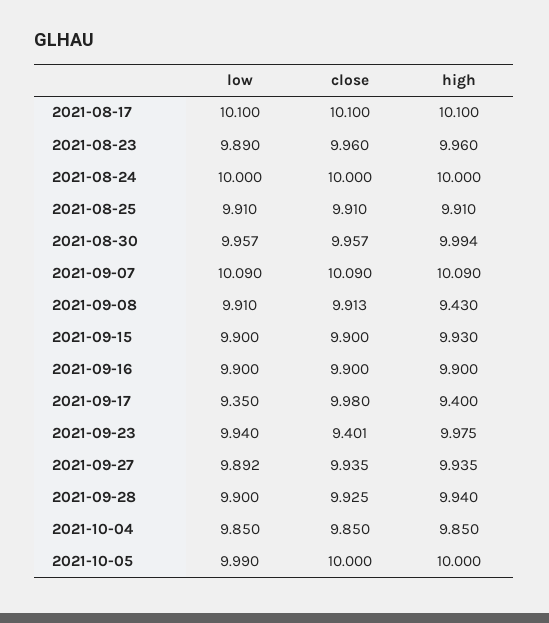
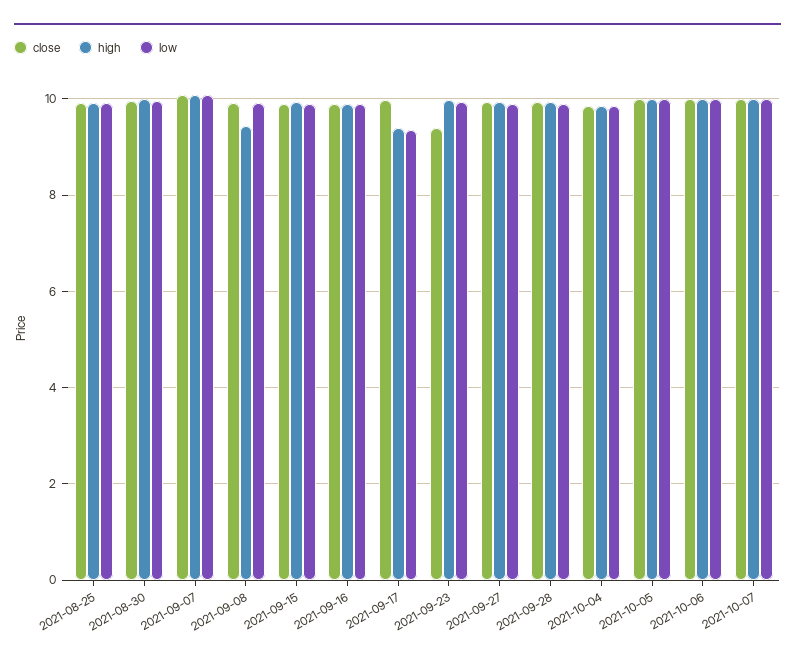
low, 2021-08-17: 10.1 -> none
close, 2021-08-17: 10.1 -> none
high, 2021-08-17: 10.1 -> none
low, 2021-08-23: 9.89 -> none
close, 2021-08-23: 9.96 -> none
high, 2021-08-23: 9.96 -> none
low, 2021-08-24: 10 -> none
close, 2021-08-24: 10 -> none
high, 2021-08-24: 10 -> none
close, 2021-10-06: none -> 10
high, 2021-10-06: none -> 10
low, 2021-10-06: none -> 10
close, 2021-10-07: none -> 10
high, 2021-10-07: none -> 10
low, 2021-10-07: none -> 10

